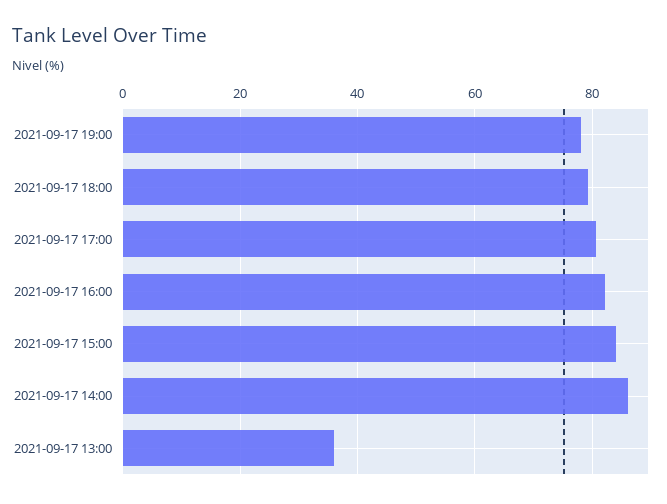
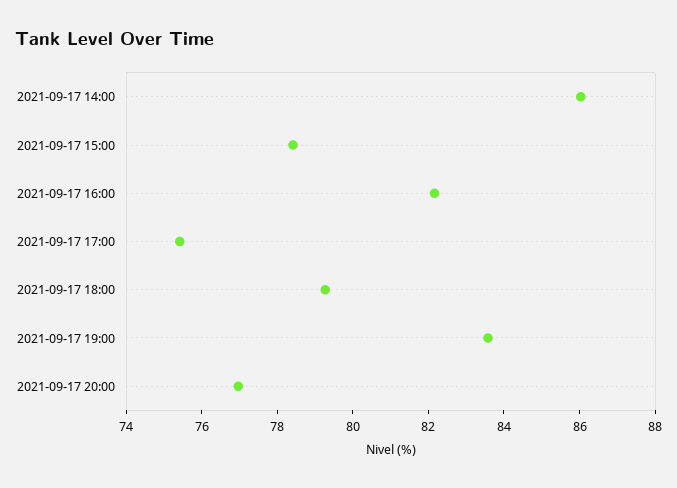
2021-09-17 19:00: 78 -> 83.5
2021-09-17 17:00: 80 -> 75.5
2021-09-17 15:00: 84 -> 78.5
2021-09-17 13:00: 36 -> none
2021-09-17 20:00: none -> 77

